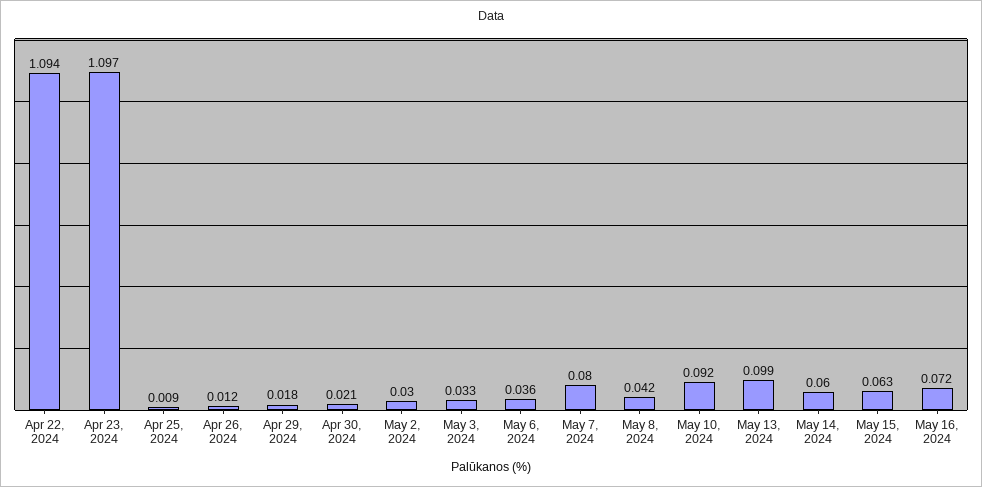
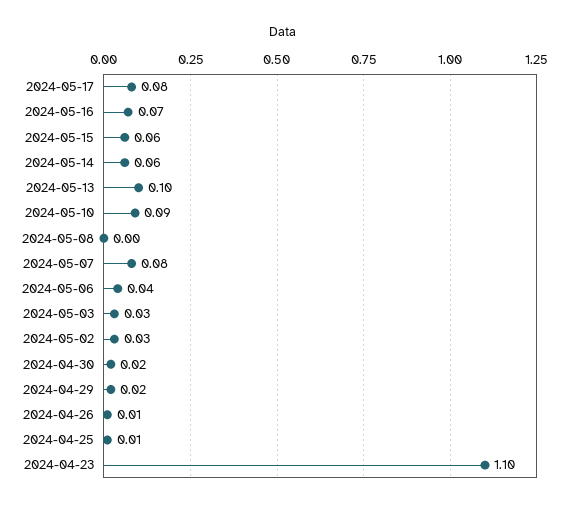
Apr 22, 2024: 1.094 -> none
May 8, 2024: 0.042 -> 0
2024-05-17: none -> 0.08

